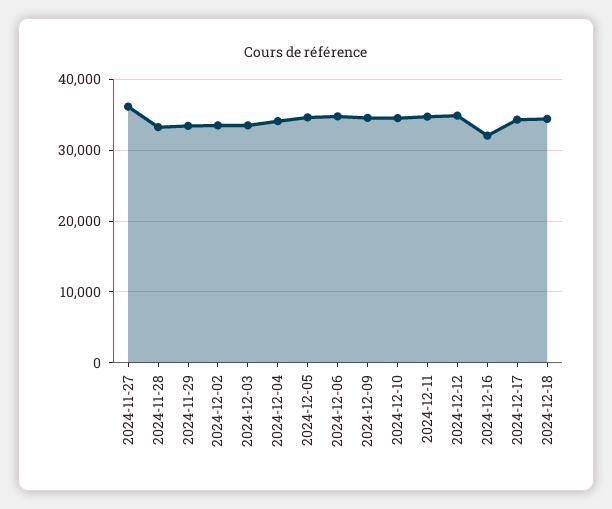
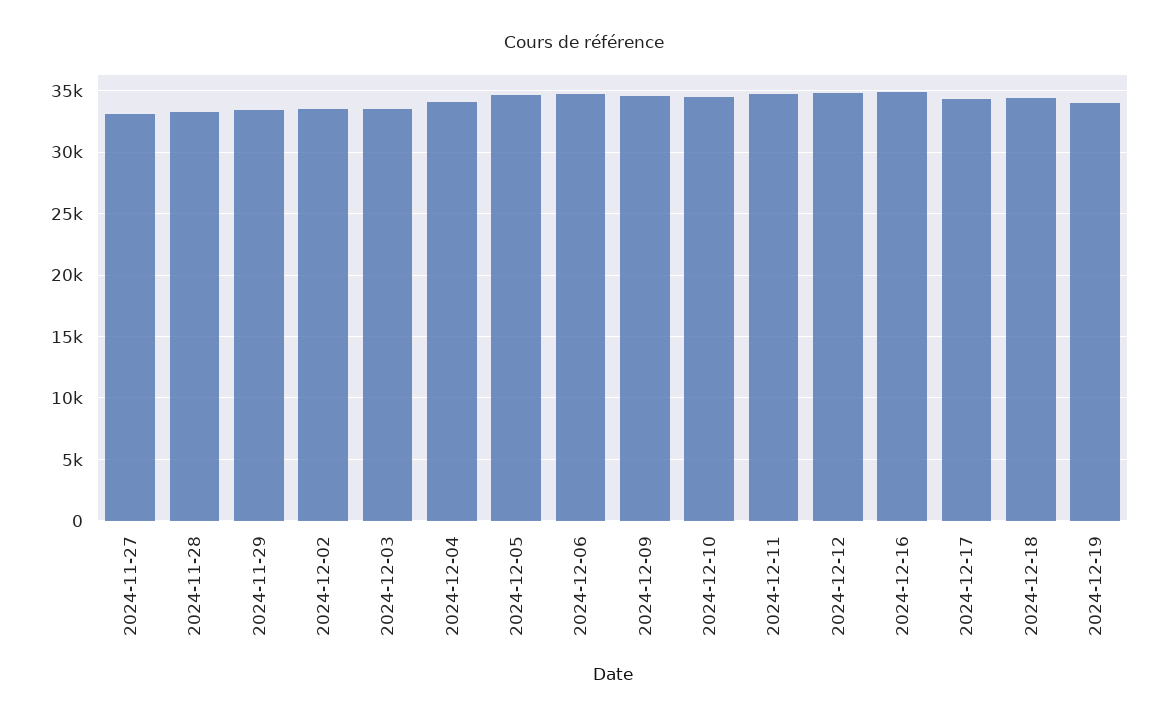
2024-11-27: 36000 -> 33000
2024-12-16: 32000 -> 35000
2024-12-19: none -> 34000

